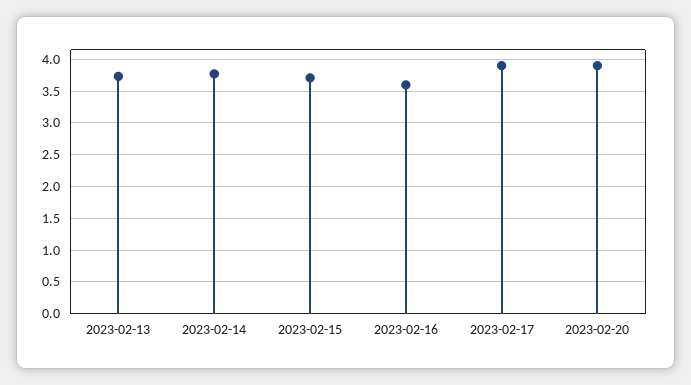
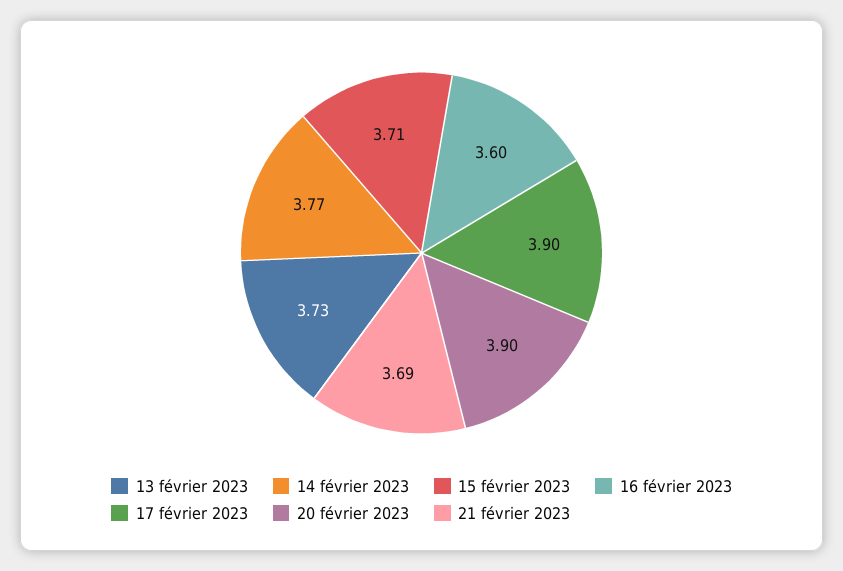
21 février 2023: none -> 3.69

